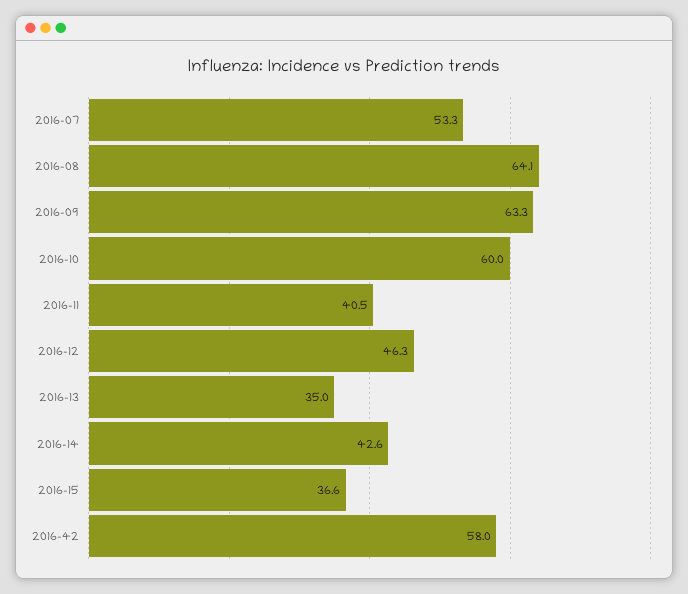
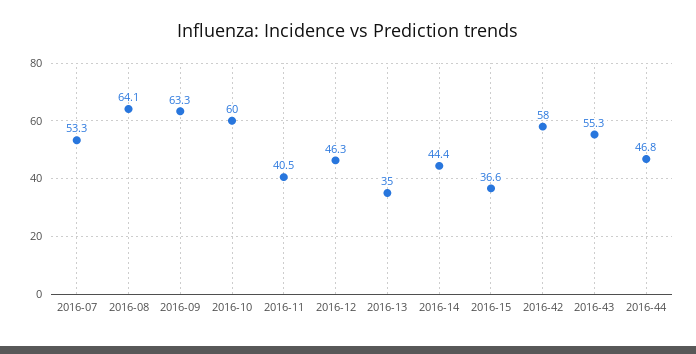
2016-14: 42.6 -> 44.4
2016-43: none -> 55.3
2016-44: none -> 46.8

